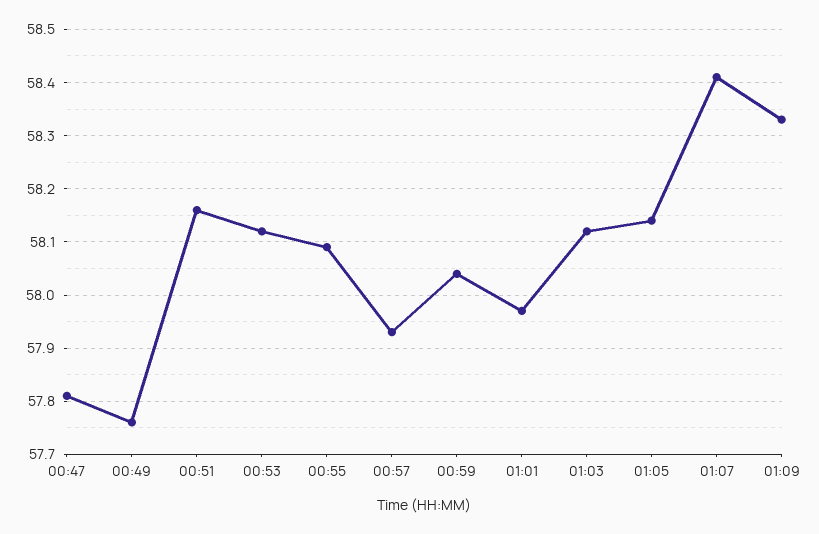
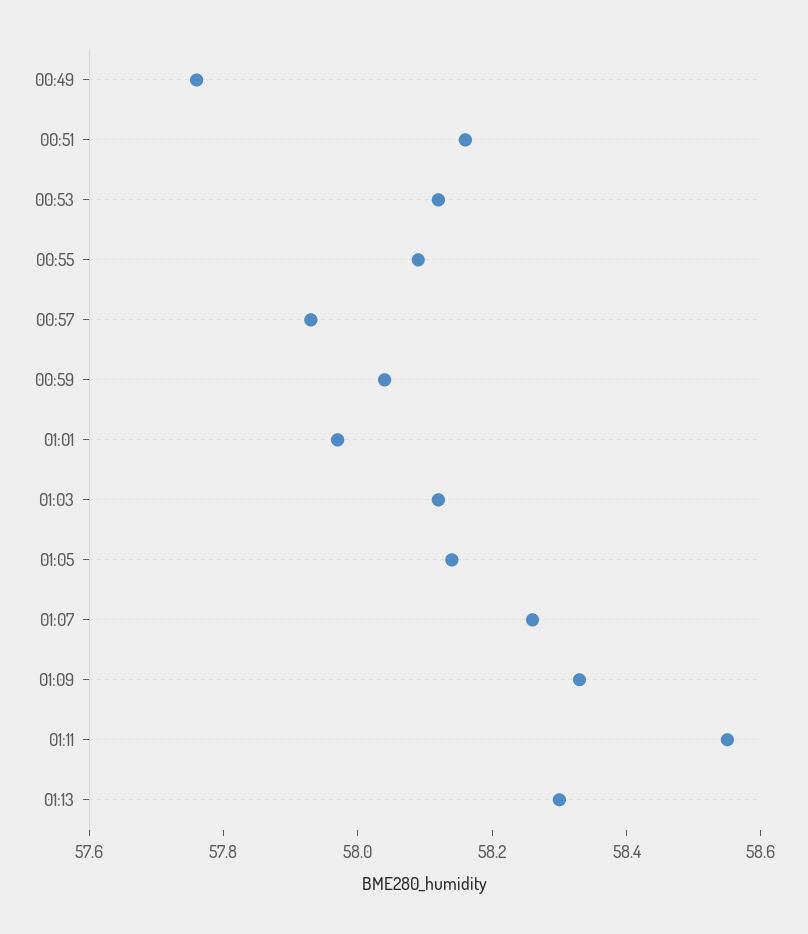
00:47: 57.8 -> none
01:07: 58.4 -> 58.25
01:11: none -> 58.55
01:13: none -> 58.3

